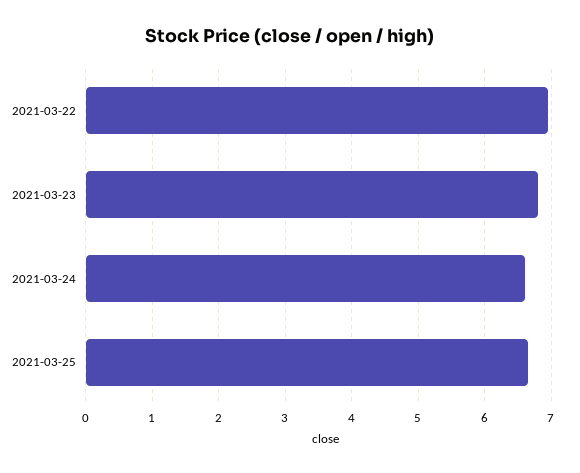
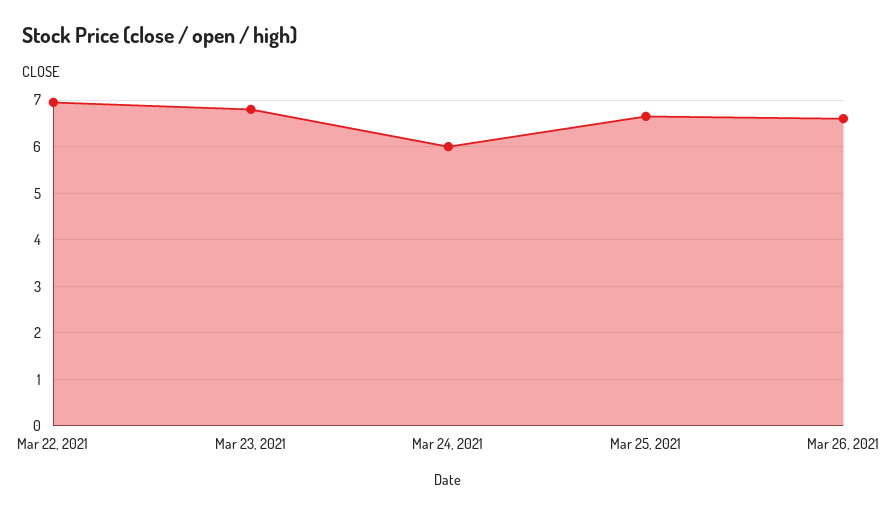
2021-03-24: 6.6 -> 6
Mar 26, 2021: none -> 6.6

